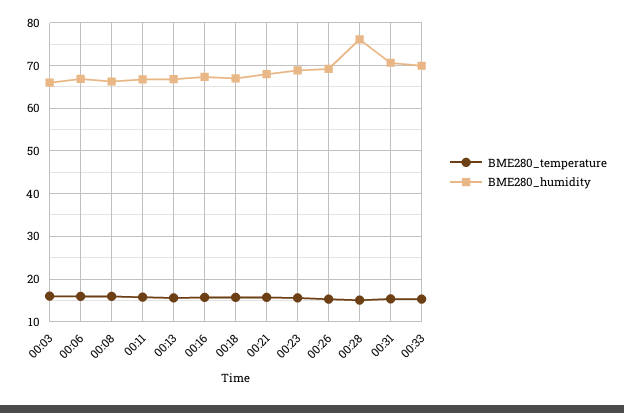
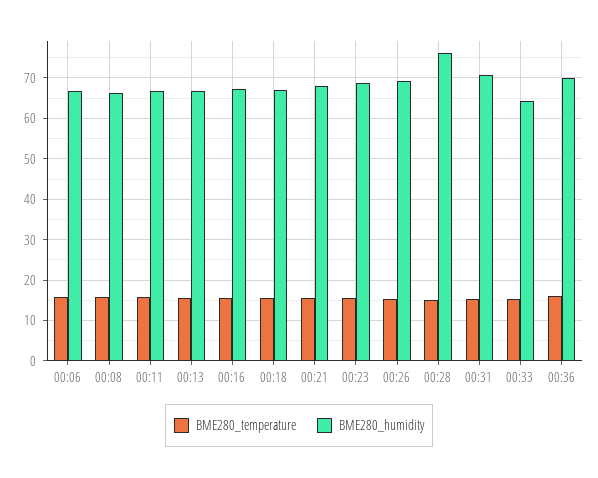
BME280_temperature, 00:03: 16 -> none
BME280_humidity, 00:03: 66 -> none
BME280_humidity, 00:33: 70 -> 64
BME280_temperature, 00:36: none -> 16
BME280_humidity, 00:36: none -> 70

